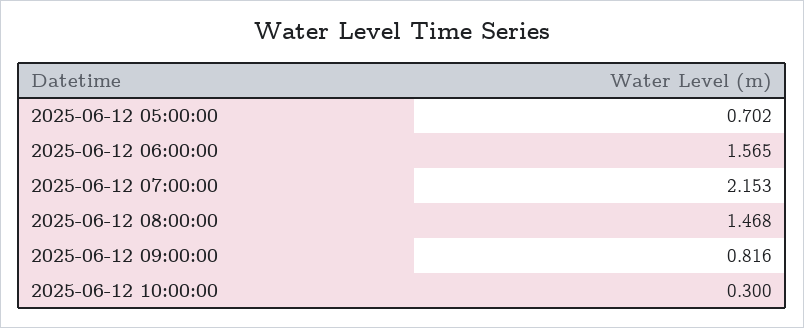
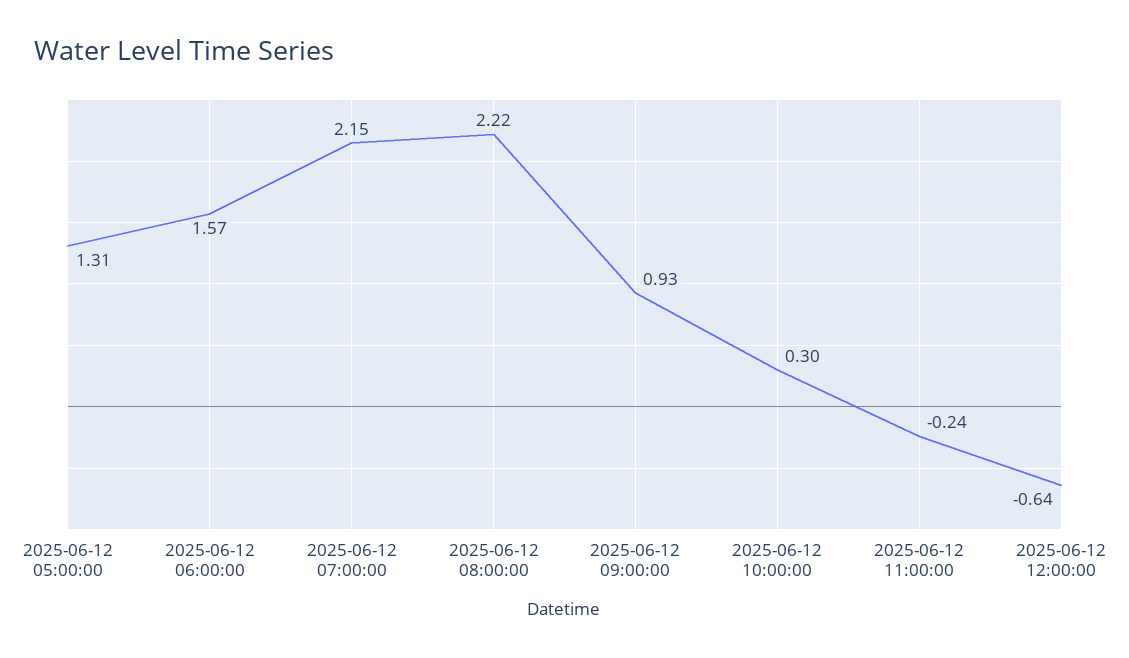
2025-06-12 05:00:00: 0.702 -> 1.31
2025-06-12 08:00:00: 1.468 -> 2.22
2025-06-12 09:00:00: 0.816 -> 0.93
2025-06-12 11:00:00: none -> -0.24
2025-06-12 12:00:00: none -> -0.64

